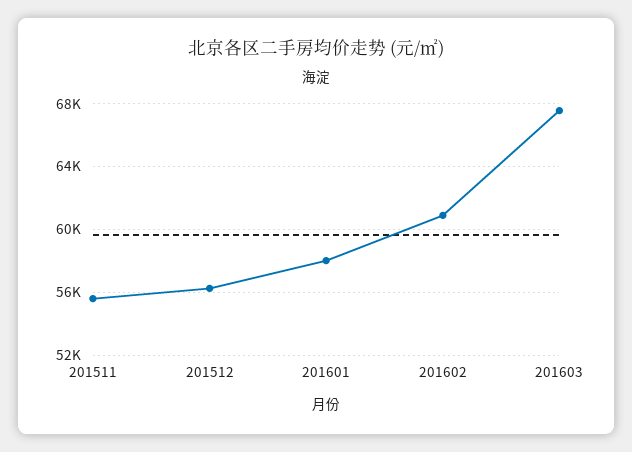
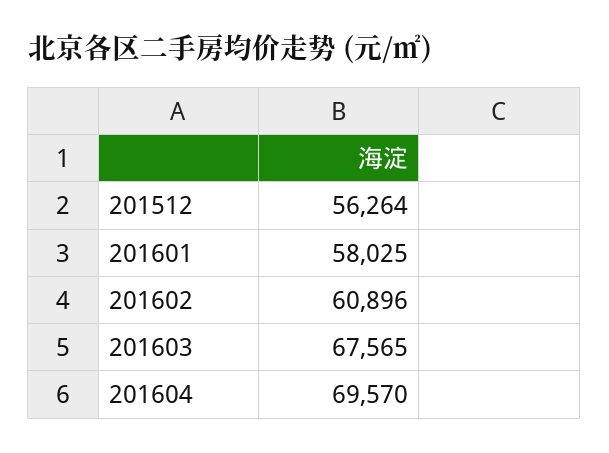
201511: 55500 -> none
201604: none -> 69570

